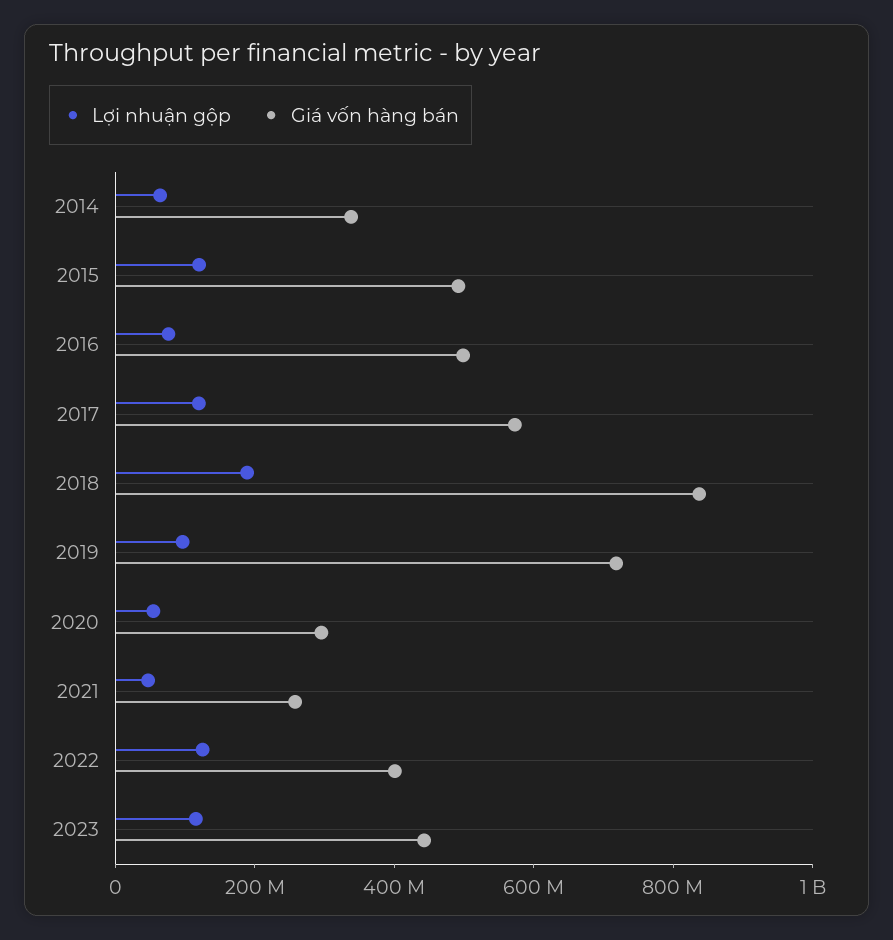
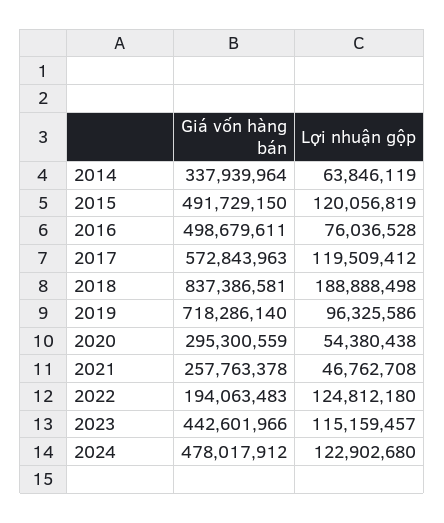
Giá vốn hàng bán, 2022: 400000000 -> 194063483
Giá vốn hàng bán, 2024: none -> 478017912
Lợi nhuận gộp, 2024: none -> 122902680

